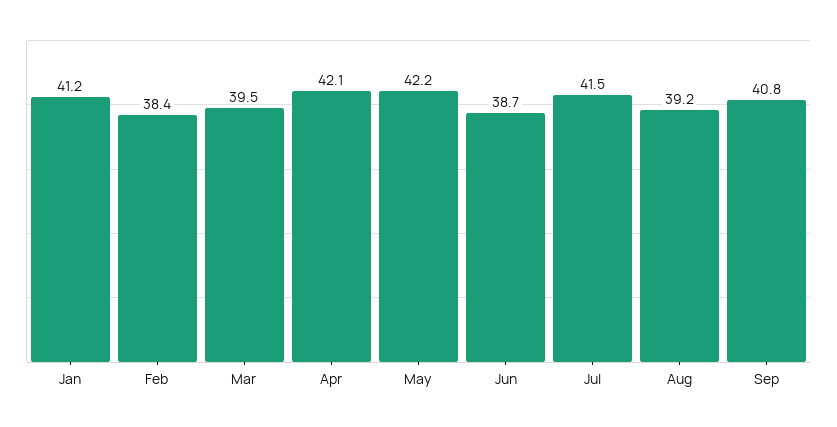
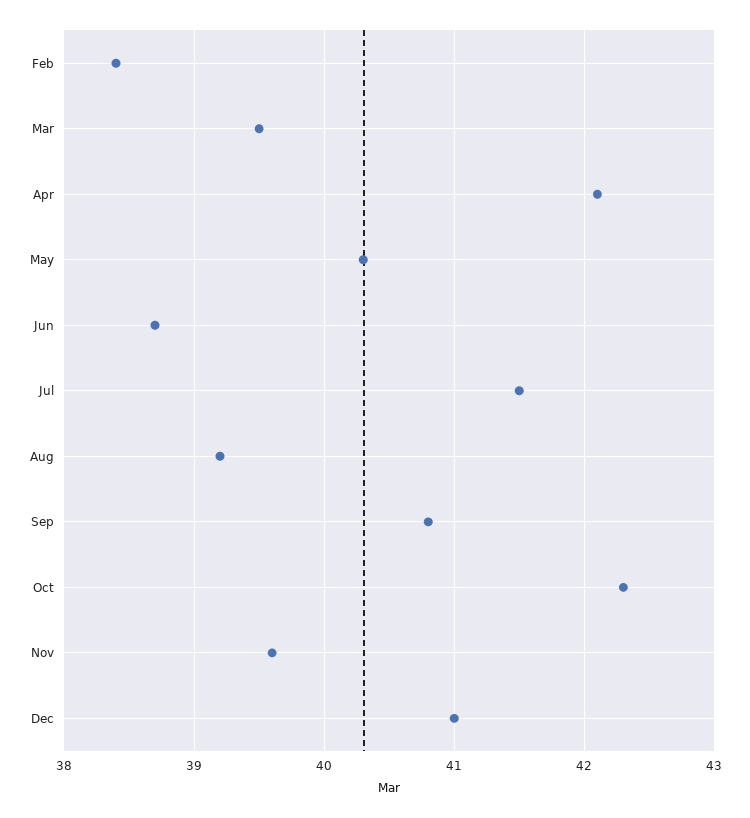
Jan: 41.2 -> none
May: 42.2 -> 40.3
Oct: none -> 42.3
Nov: none -> 39.6
Dec: none -> 41

